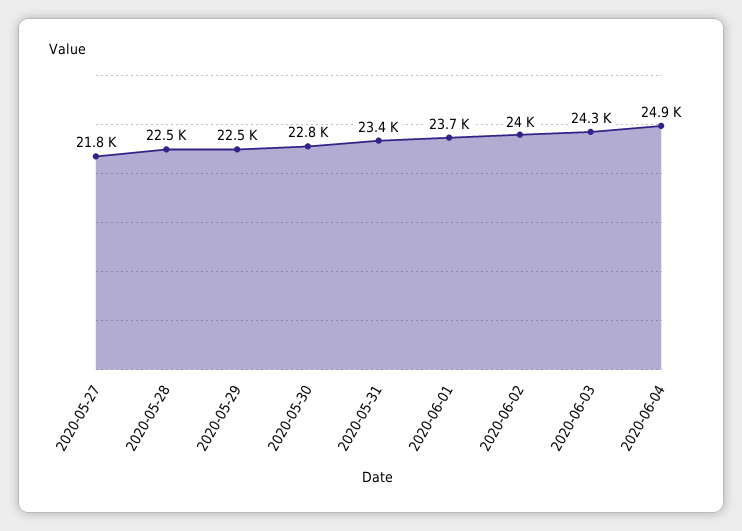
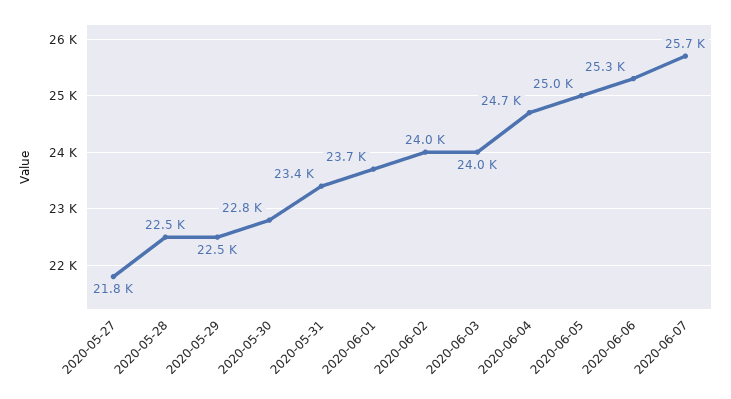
2020-06-03: 24300 -> 24000
2020-06-04: 24900 -> 24700
2020-06-05: none -> 25000
2020-06-06: none -> 25300
2020-06-07: none -> 25700

